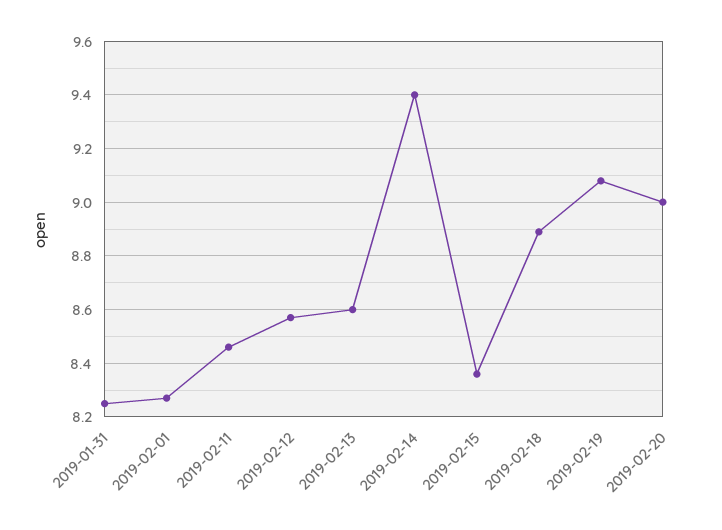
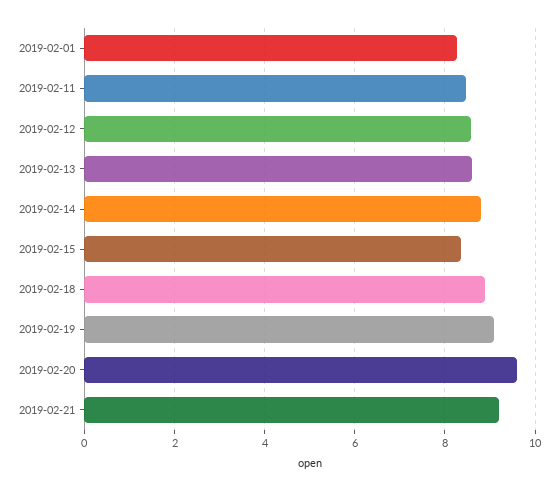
2019-01-31: 8.25 -> none
2019-02-14: 9.4 -> 8.8
2019-02-20: 9 -> 9.6
2019-02-21: none -> 9.2

